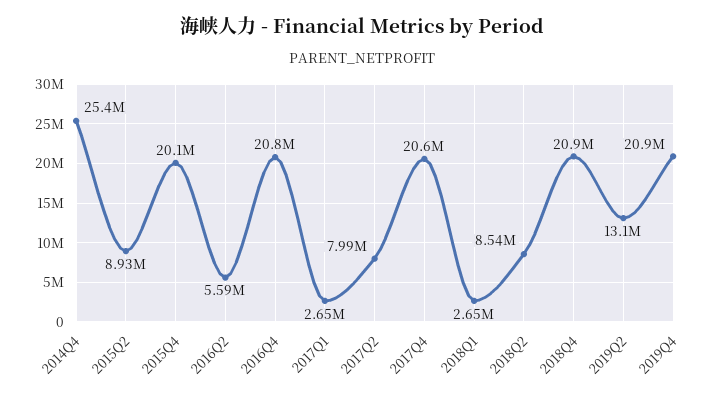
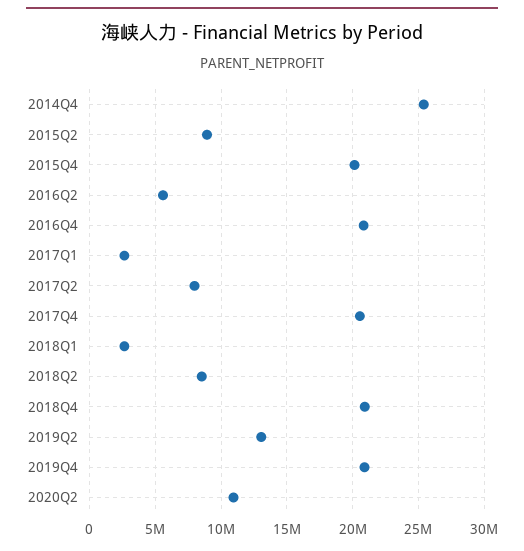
2020Q2: none -> 11000000

